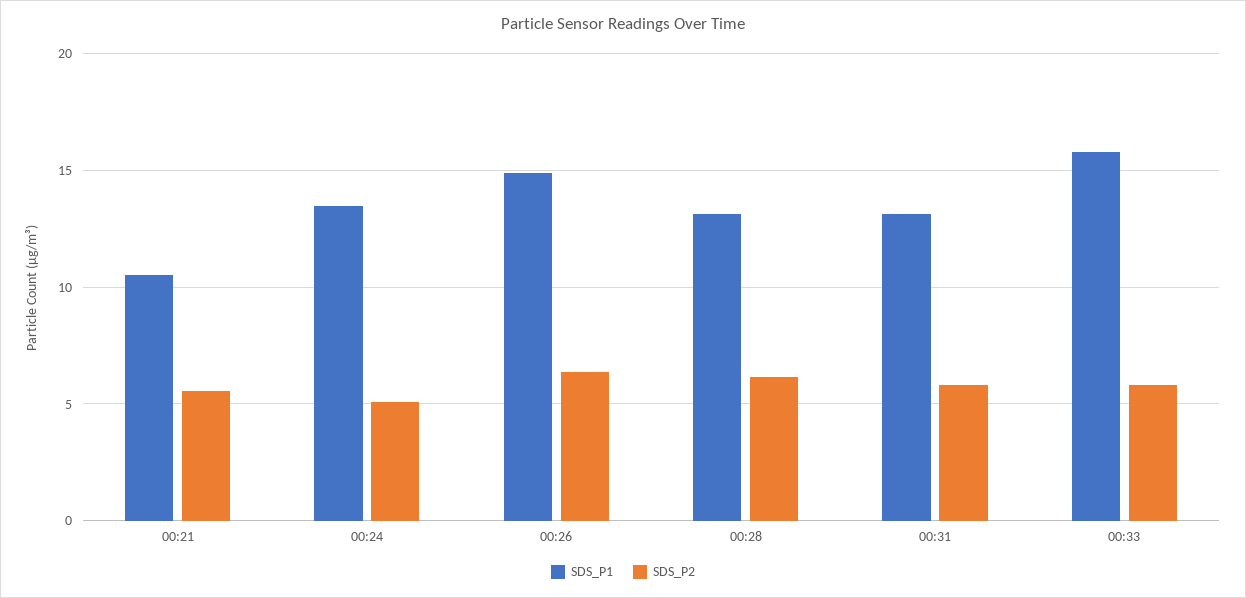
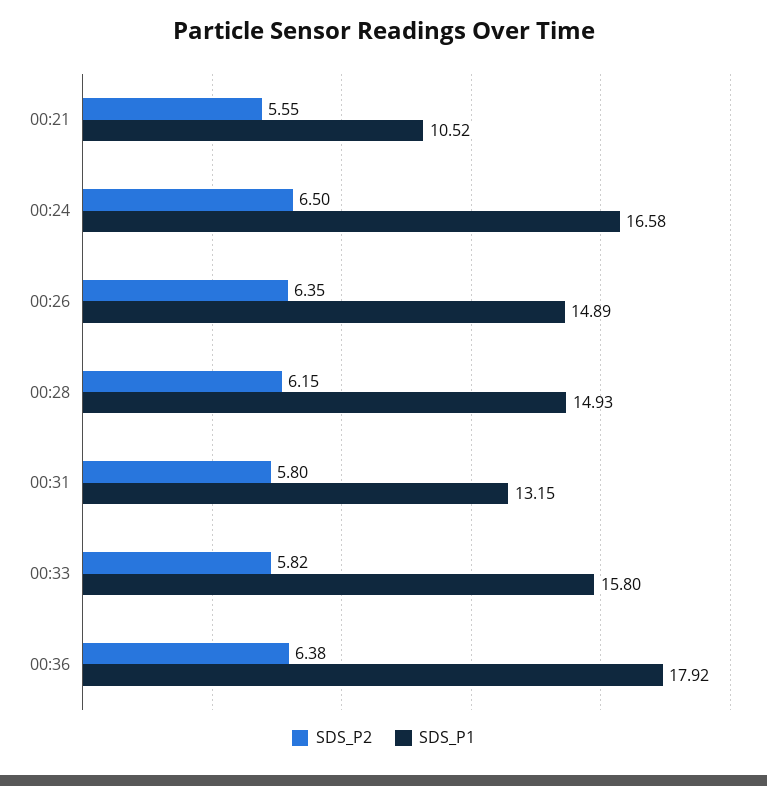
SDS_P1, 00:24: 13.5 -> 16.58
SDS_P2, 00:24: 5 -> 6.5
SDS_P1, 00:28: 13 -> 14.93
SDS_P2, 00:36: none -> 6.38
SDS_P1, 00:36: none -> 17.92

